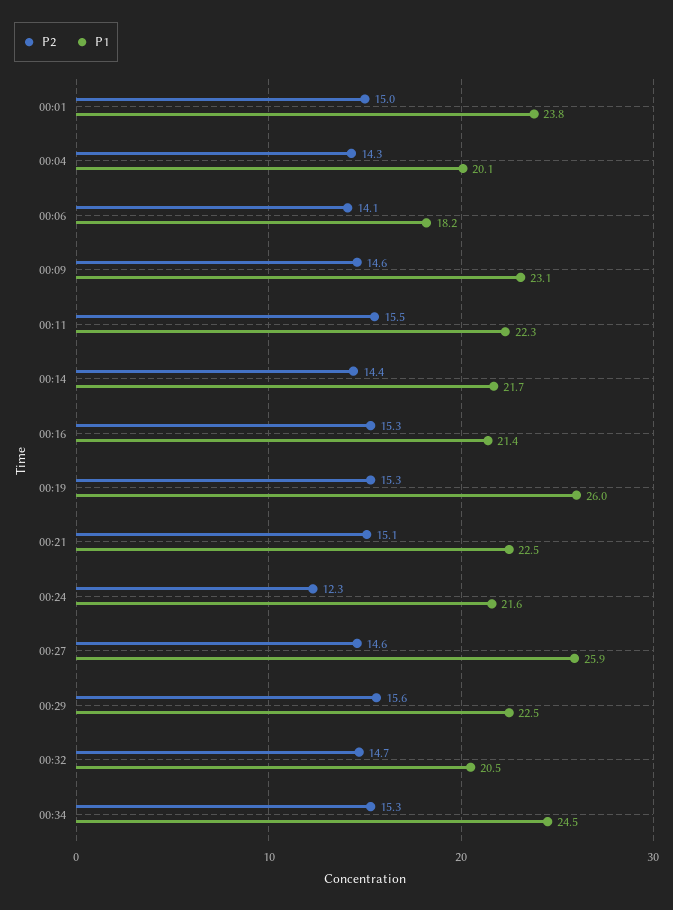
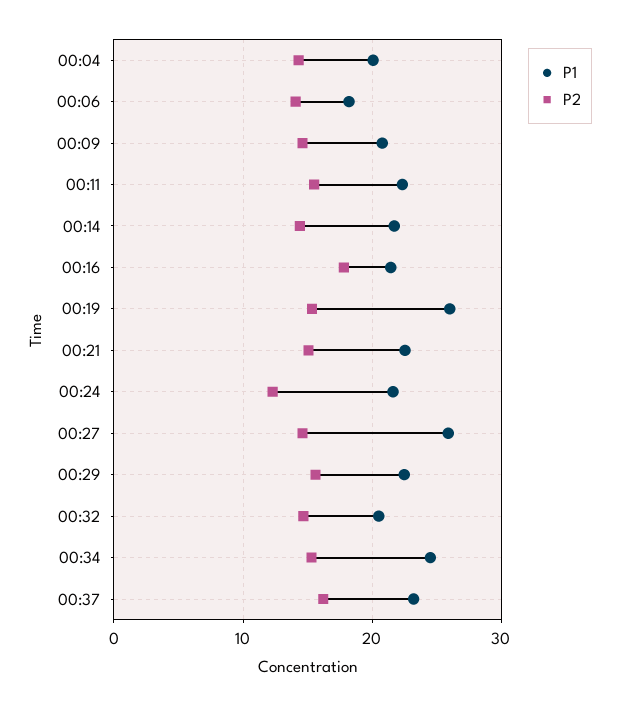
P2, 00:01: 15 -> none
P1, 00:01: 23.8 -> none
P1, 00:09: 23.1 -> 21
P2, 00:16: 15.3 -> 18
P1, 00:37: none -> 23
P2, 00:37: none -> 16

